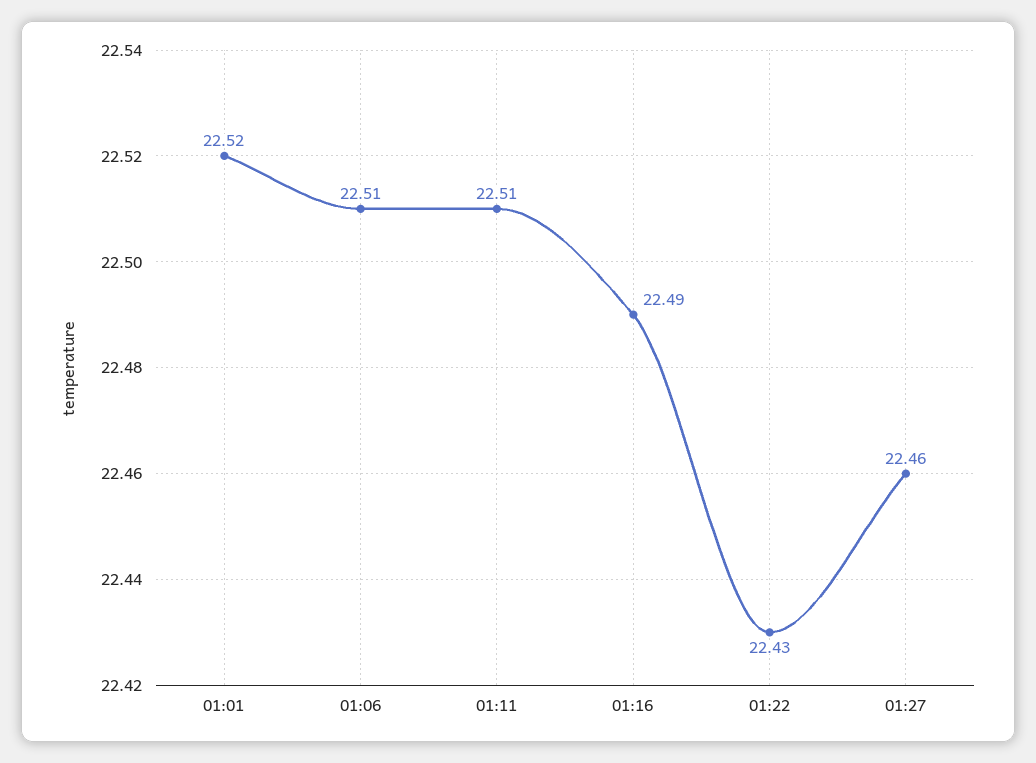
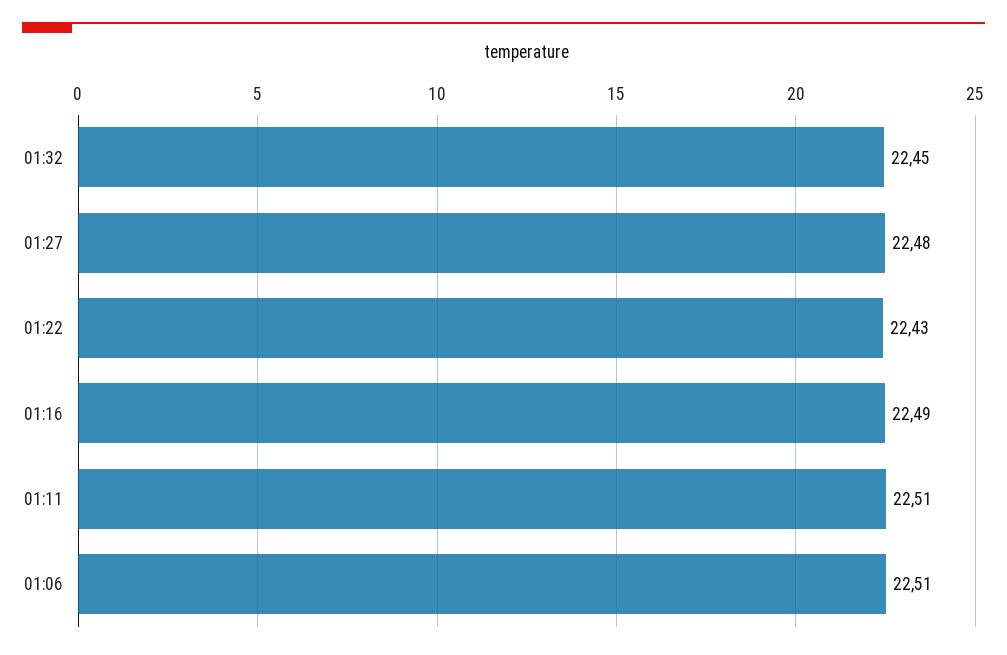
01:01: 22.52 -> none
01:27: 22.46 -> 22.48
01:32: none -> 22.45

